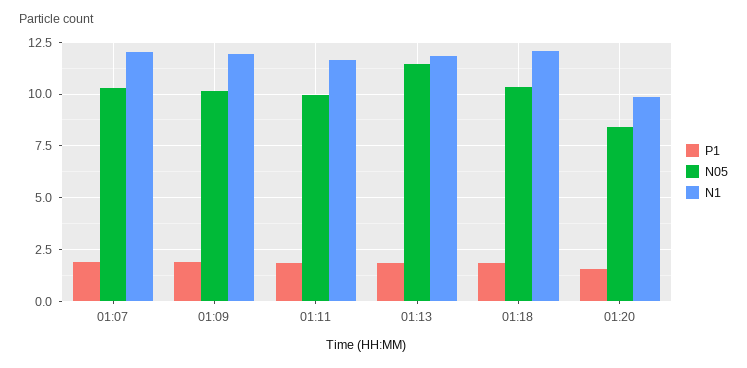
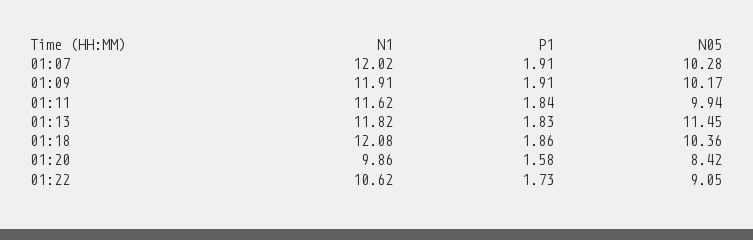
N1, 01:22: none -> 10.62
P1, 01:22: none -> 1.73
N05, 01:22: none -> 9.05

